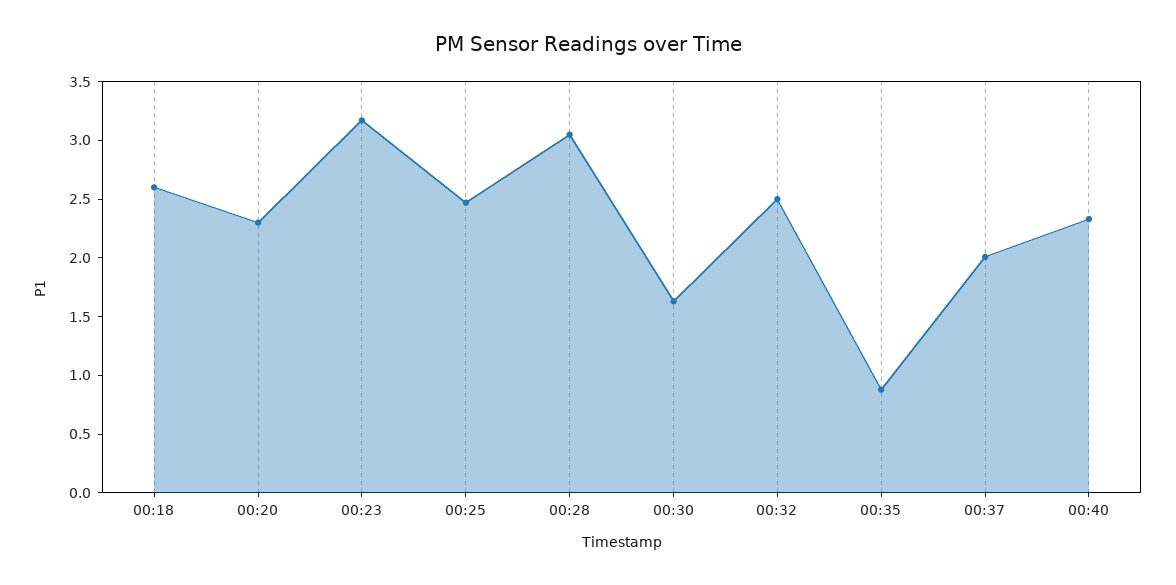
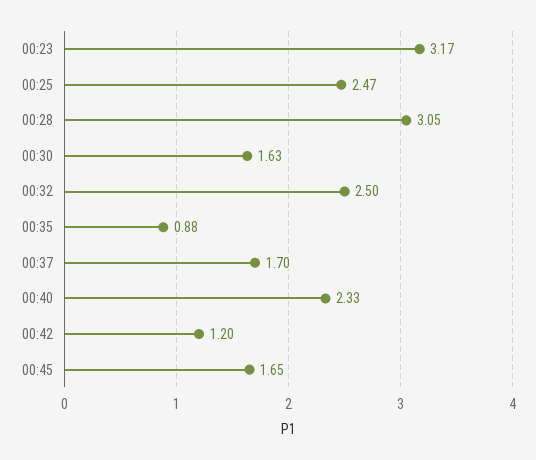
00:18: 2.6 -> none
00:20: 2.3 -> none
00:37: 2 -> 1.7
00:42: none -> 1.2
00:45: none -> 1.65

